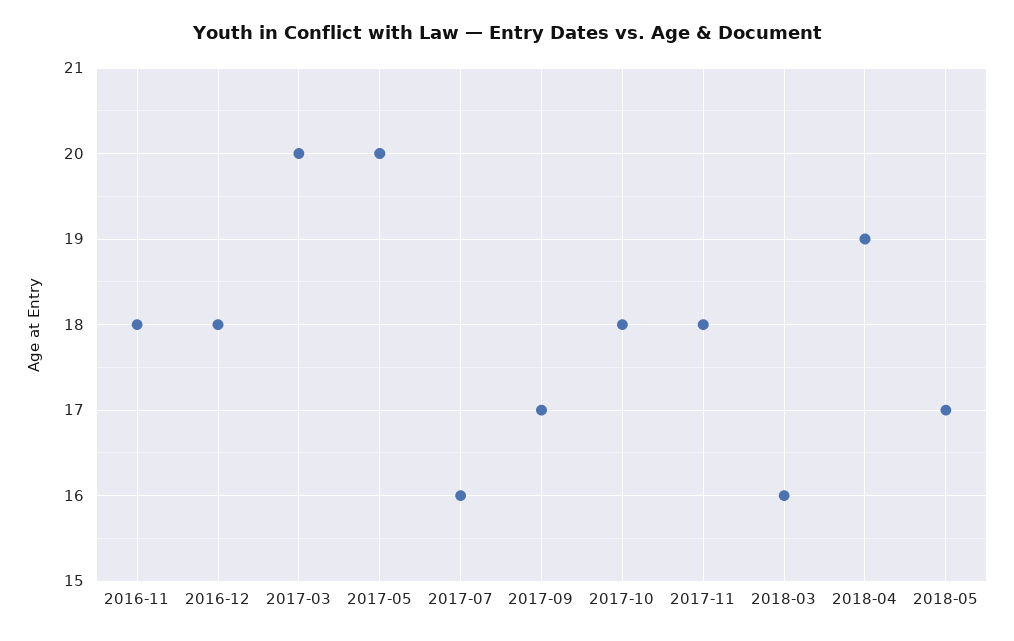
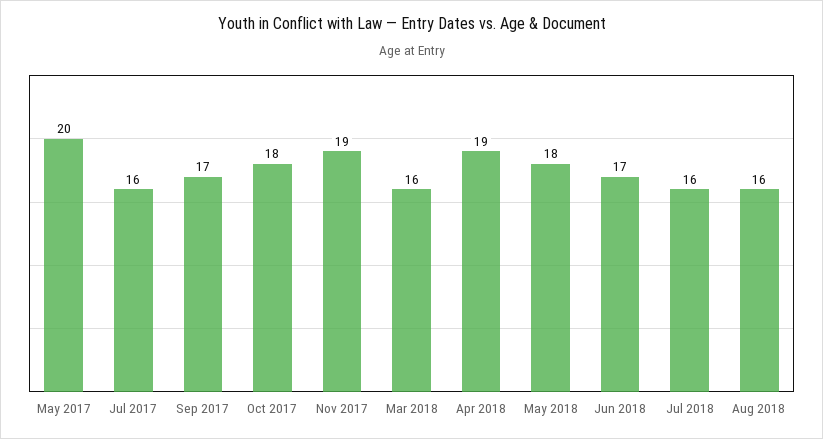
2016-11: 18 -> none
2016-12: 18 -> none
2017-03: 20 -> none
2017-11: 18 -> 19
2018-05: 17 -> 18
Jun 2018: none -> 17
Jul 2018: none -> 16
Aug 2018: none -> 16

